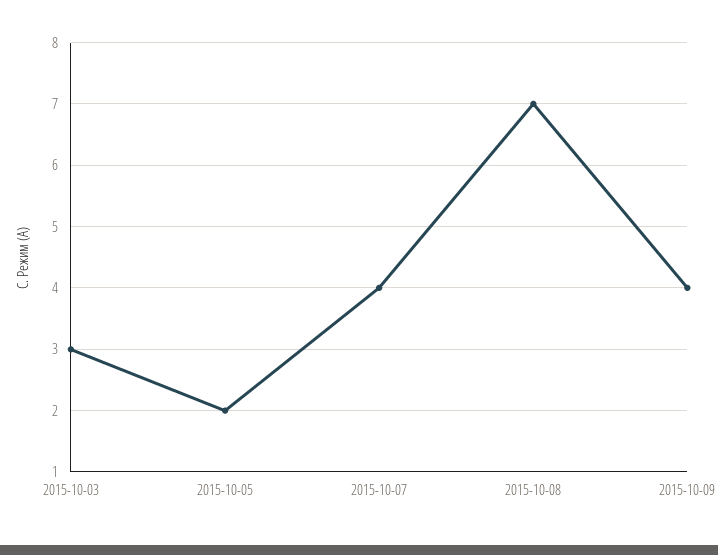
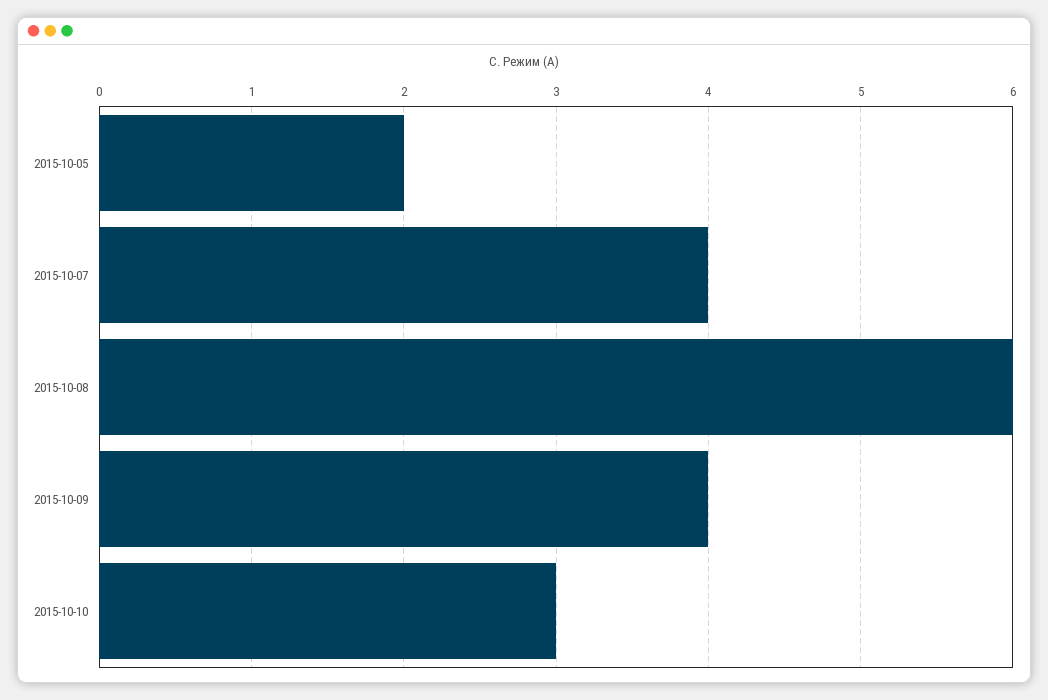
2015-10-03: 3 -> none
2015-10-08: 7 -> 6
2015-10-10: none -> 3

